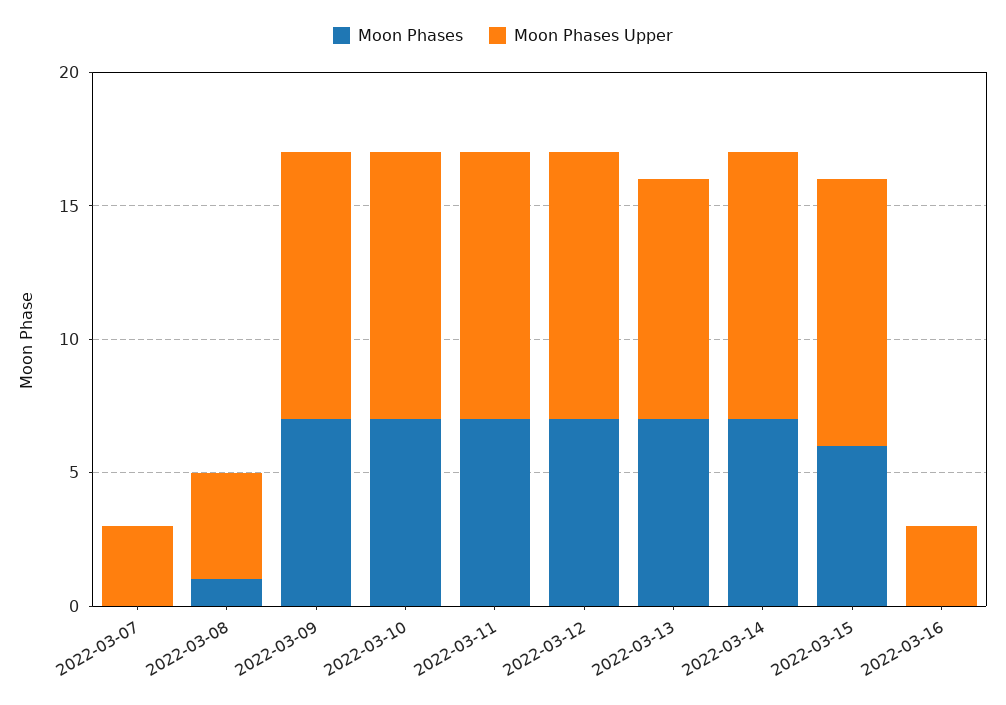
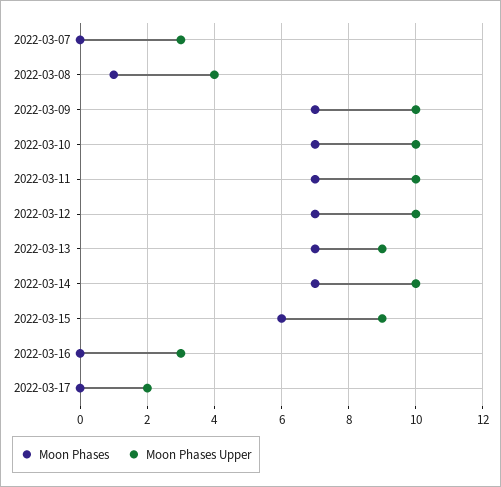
Moon Phases Upper, 2022-03-15: 10 -> 9
Moon Phases, 2022-03-17: none -> 0
Moon Phases Upper, 2022-03-17: none -> 2

